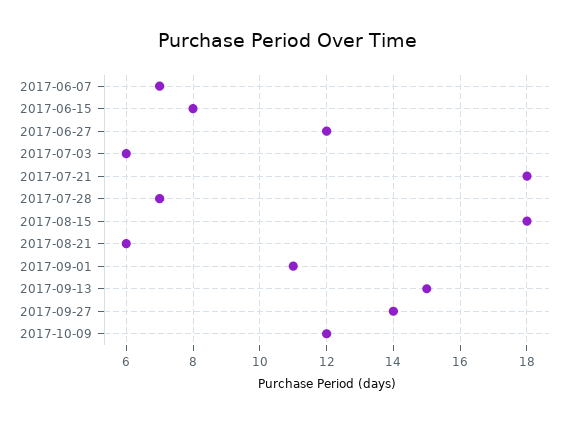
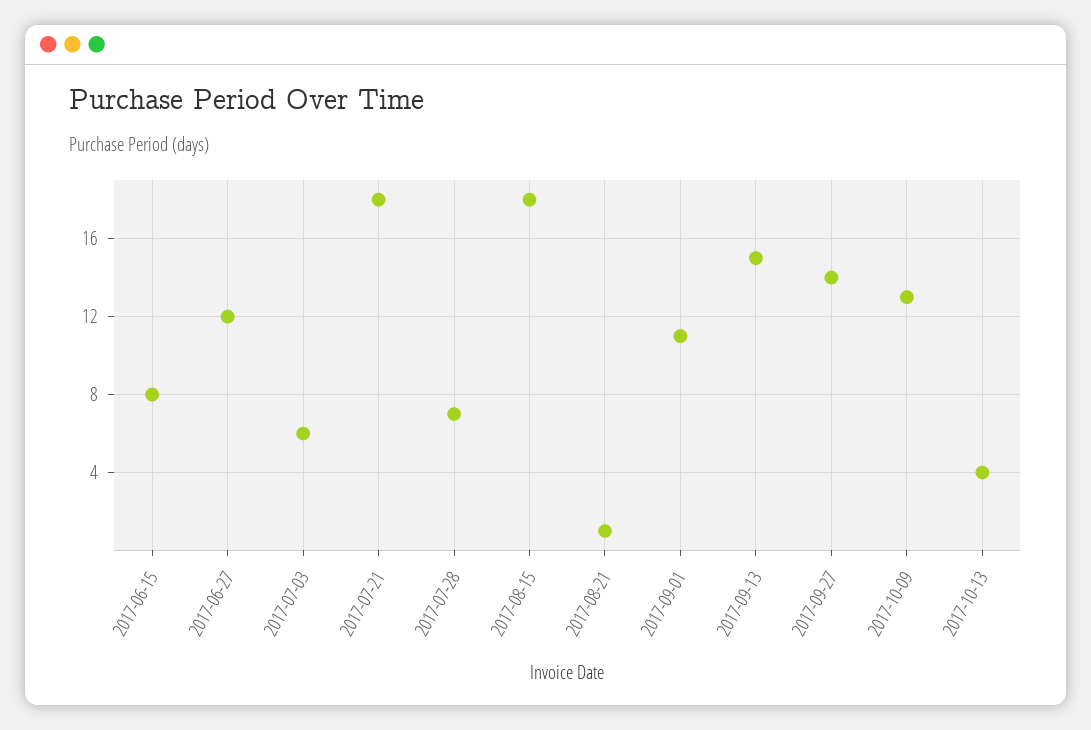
2017-06-07: 7 -> none
2017-08-21: 6 -> 1
2017-10-09: 12 -> 13
2017-10-13: none -> 4

